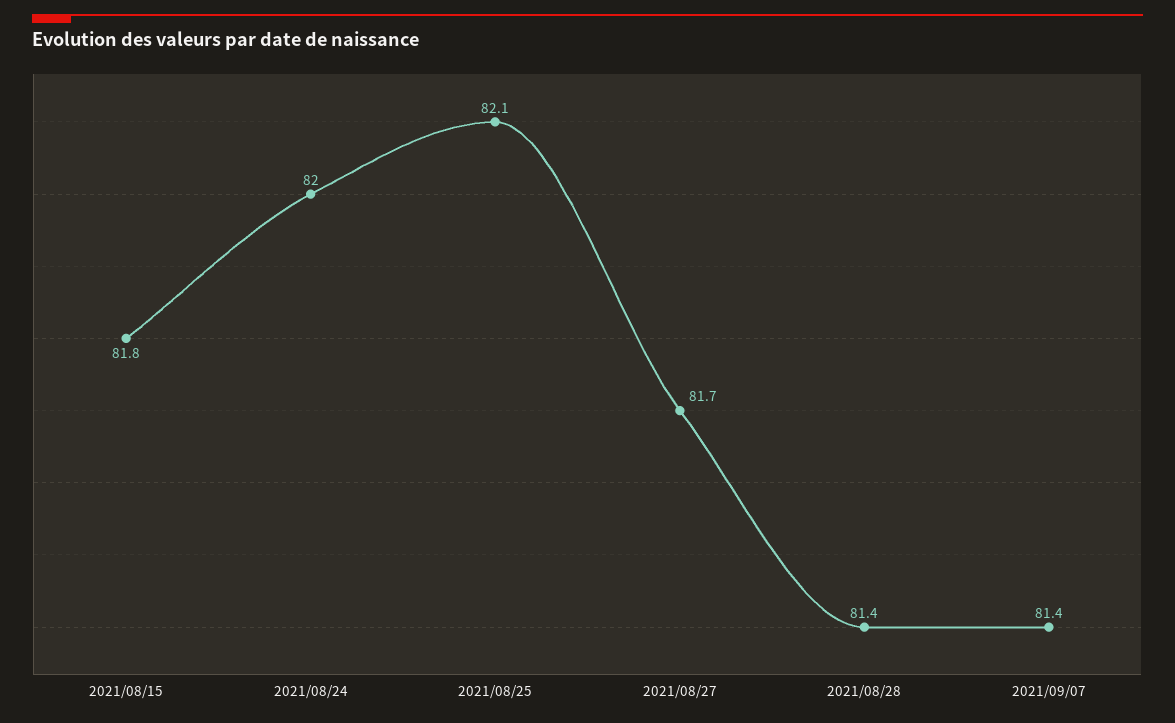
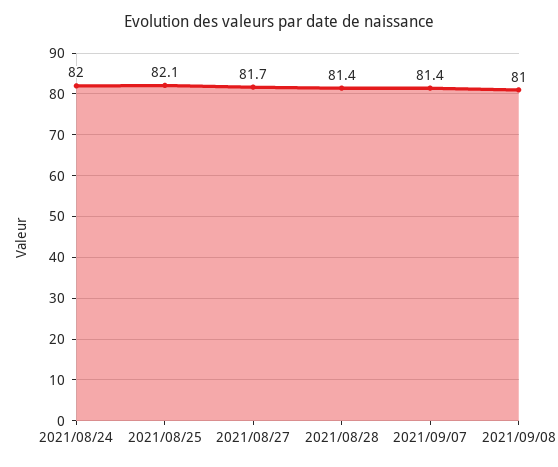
2021/08/15: 81.8 -> none
2021/09/08: none -> 81

